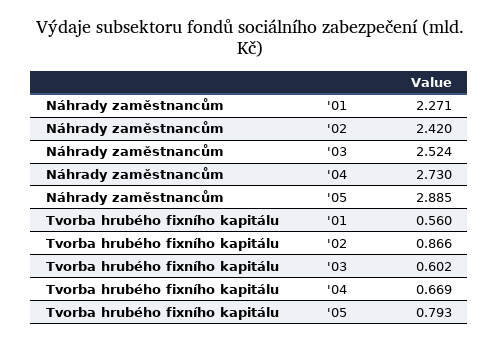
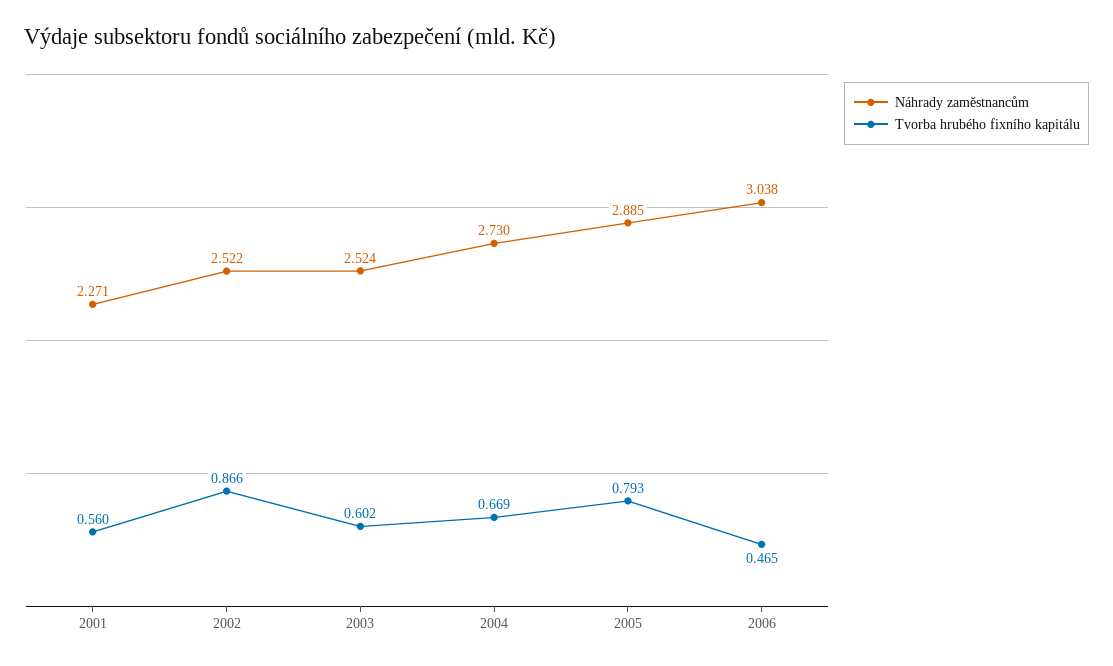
Náhrady zaměstnancům, '02: 2.42 -> 2.522
Náhrady zaměstnancům, 2006: none -> 3.038
Tvorba hrubého fixního kapitálu, 2006: none -> 0.465

